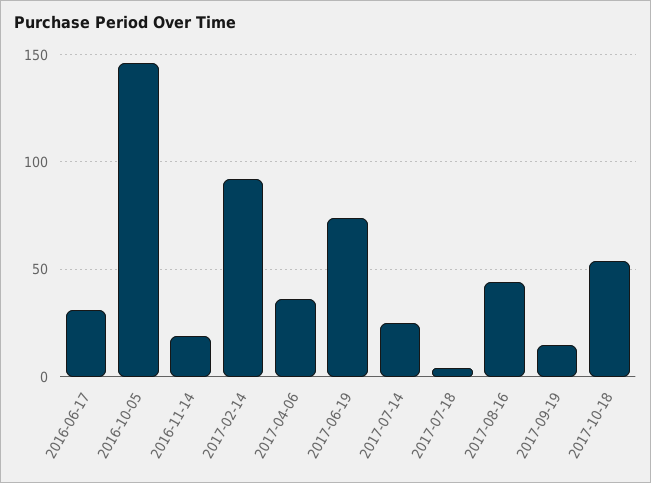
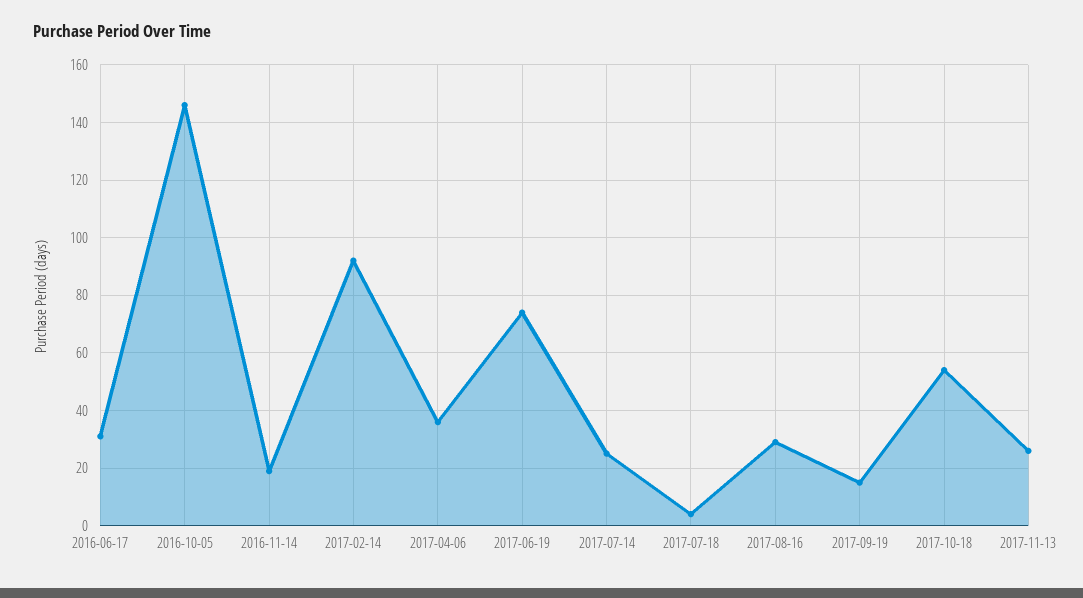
2017-08-16: 45 -> 30
2017-11-13: none -> 25

